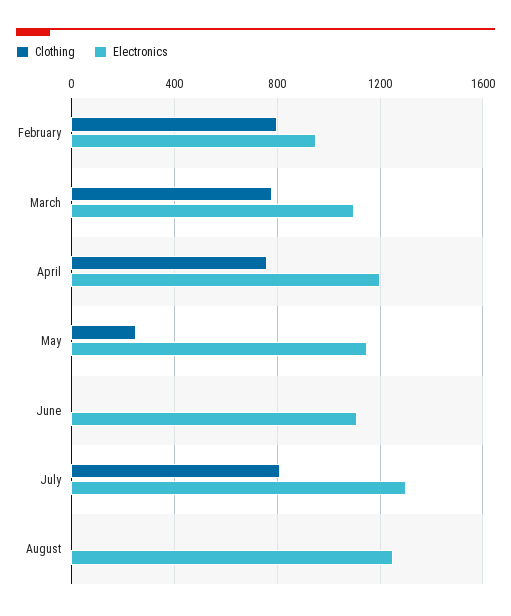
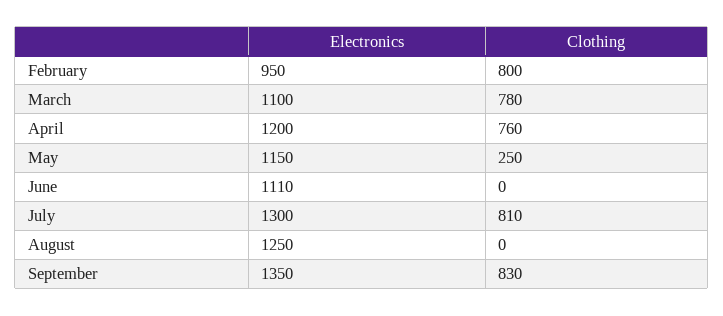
Electronics, September: none -> 1350
Clothing, September: none -> 830

